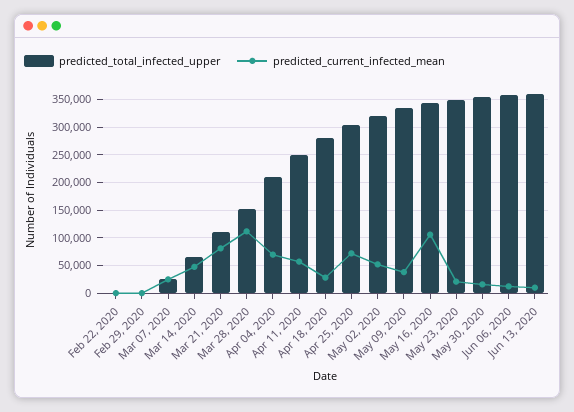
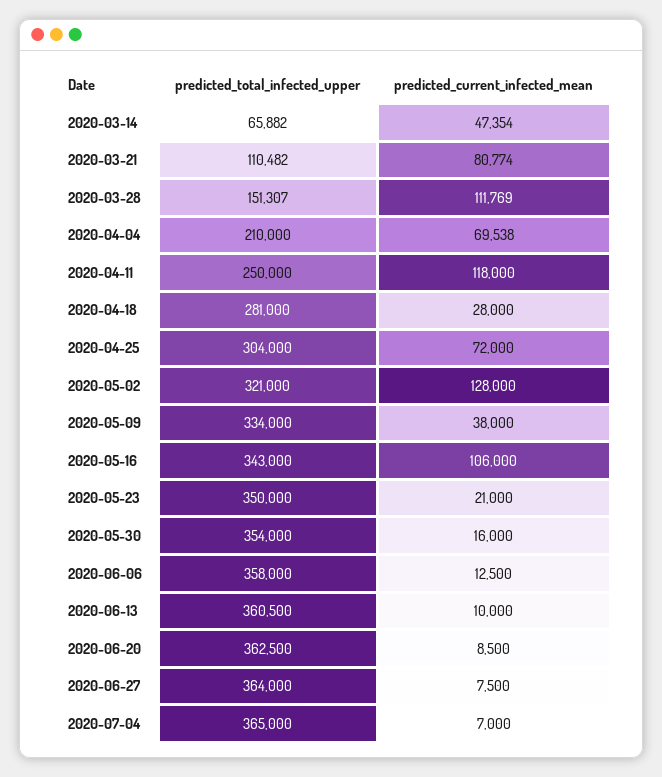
predicted_total_infected_upper, Feb 22, 2020: 0 -> none
predicted_current_infected_mean, Feb 22, 2020: 0 -> none
predicted_total_infected_upper, Feb 29, 2020: 0 -> none
predicted_current_infected_mean, Feb 29, 2020: 0 -> none
predicted_total_infected_upper, Mar 07, 2020: 25000 -> none
predicted_current_infected_mean, Mar 07, 2020: 25000 -> none
predicted_current_infected_mean, Apr 11, 2020: 50000 -> 118000
predicted_current_infected_mean, May 02, 2020: 50000 -> 128000
predicted_total_infected_upper, 2020-06-20: none -> 362500
predicted_current_infected_mean, 2020-06-20: none -> 8500
predicted_total_infected_upper, 2020-06-27: none -> 364000
predicted_current_infected_mean, 2020-06-27: none -> 7500
predicted_total_infected_upper, 2020-07-04: none -> 365000
predicted_current_infected_mean, 2020-07-04: none -> 7000

